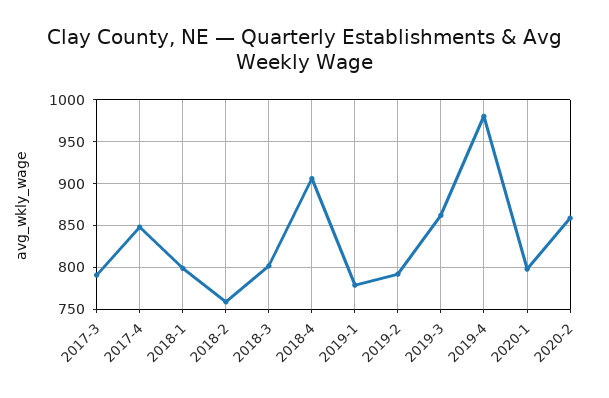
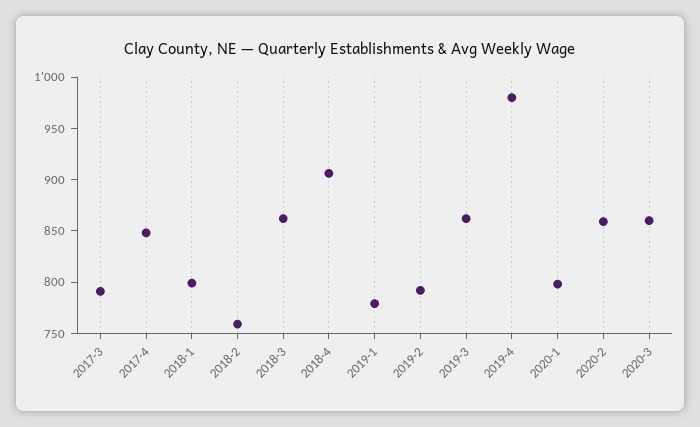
2018-3: 800 -> 860
2020-3: none -> 860

